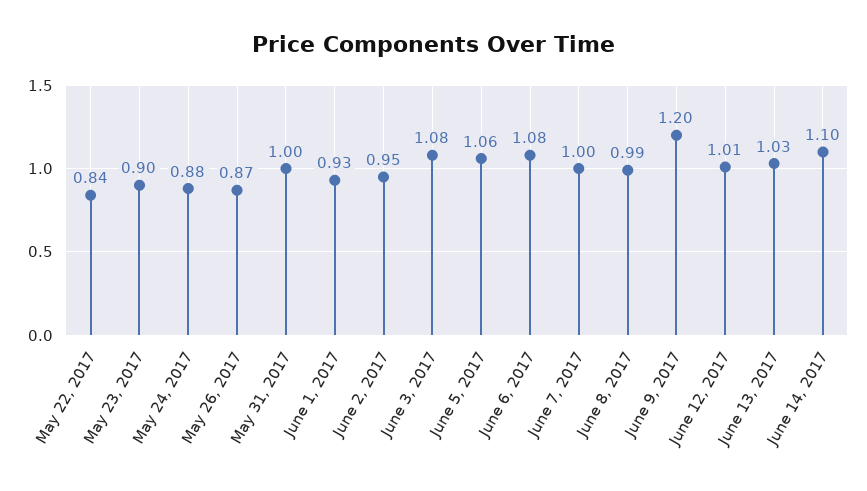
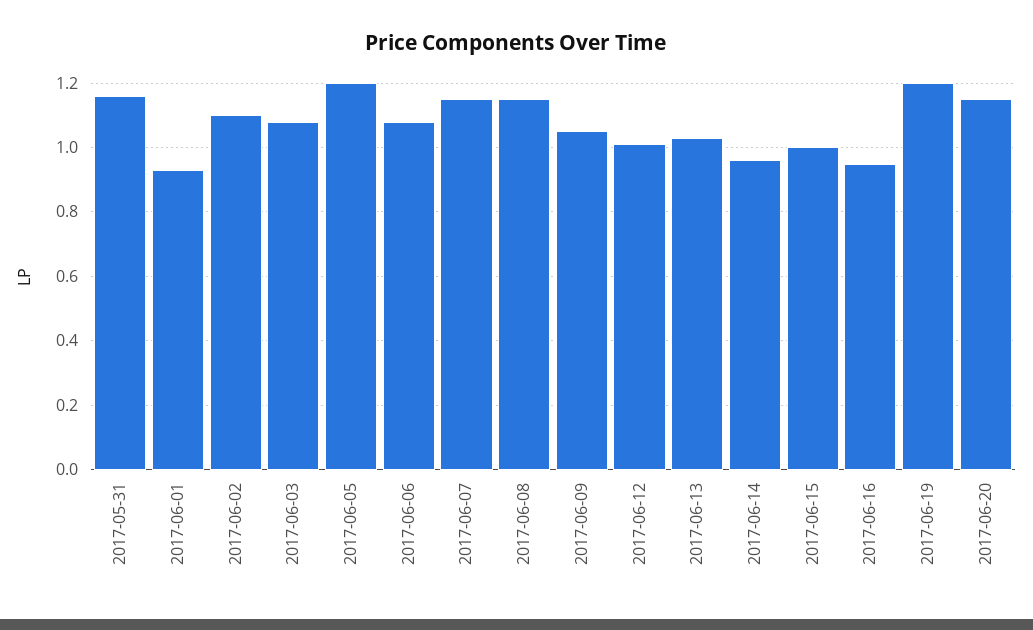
May 22, 2017: 0.84 -> none
May 23, 2017: 0.9 -> none
May 24, 2017: 0.88 -> none
May 26, 2017: 0.87 -> none
May 31, 2017: 1 -> 1.15
June 2, 2017: 0.95 -> 1.1
June 5, 2017: 1.06 -> 1.2
June 7, 2017: 1 -> 1.15
June 8, 2017: 0.99 -> 1.15
June 9, 2017: 1.2 -> 1.05
June 14, 2017: 1.1 -> 0.95
2017-06-15: none -> 1
2017-06-16: none -> 0.95
2017-06-19: none -> 1.2
2017-06-20: none -> 1.15

